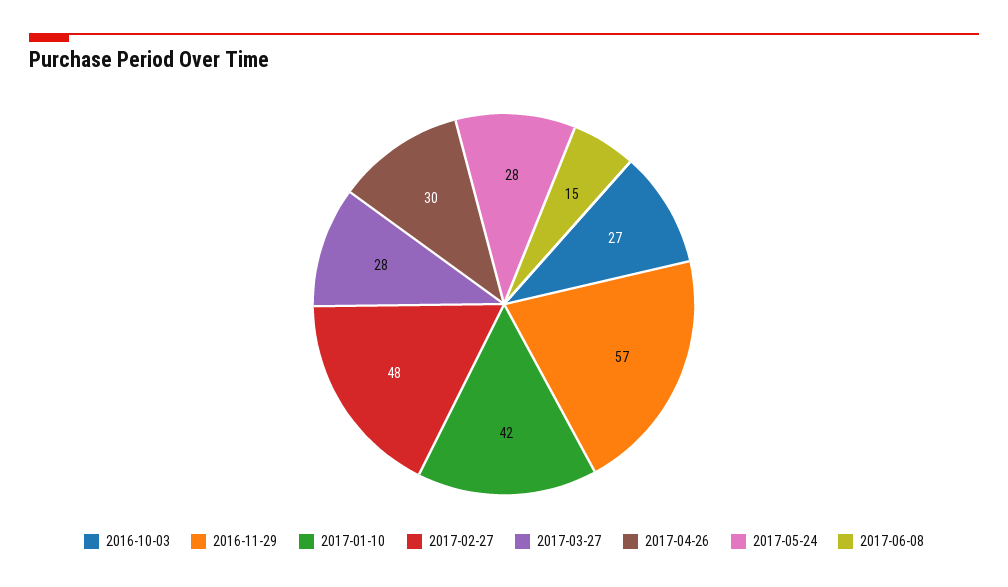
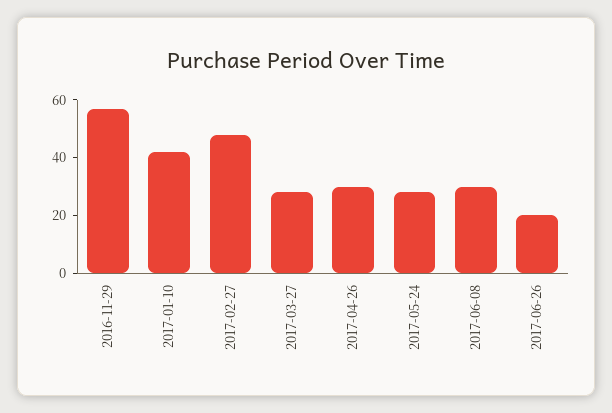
2016-10-03: 27 -> none
2017-06-08: 15 -> 30
2017-06-26: none -> 20

